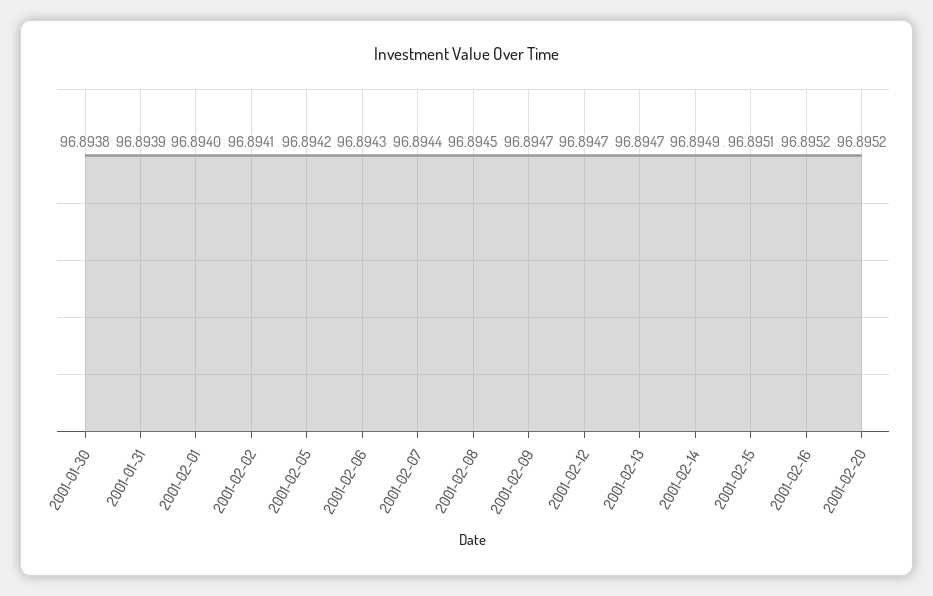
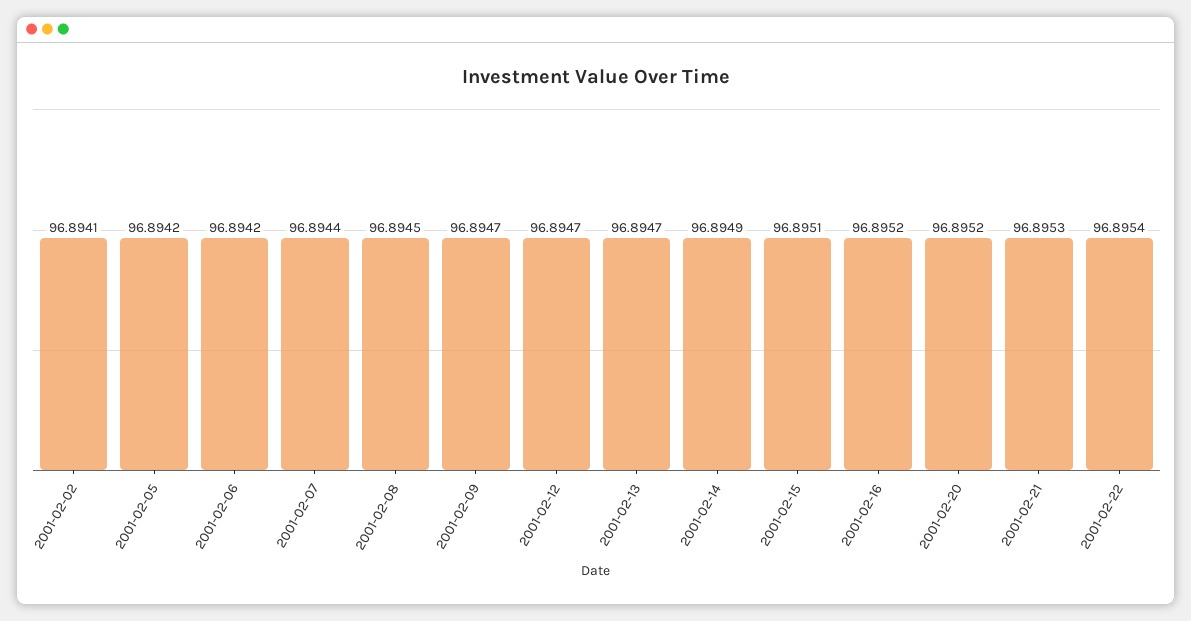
2001-01-30: 96.8938 -> none
2001-01-31: 96.8939 -> none
2001-02-01: 96.894 -> none
2001-02-06: 96.8943 -> 96.8942
2001-02-21: none -> 96.8953
2001-02-22: none -> 96.8954

